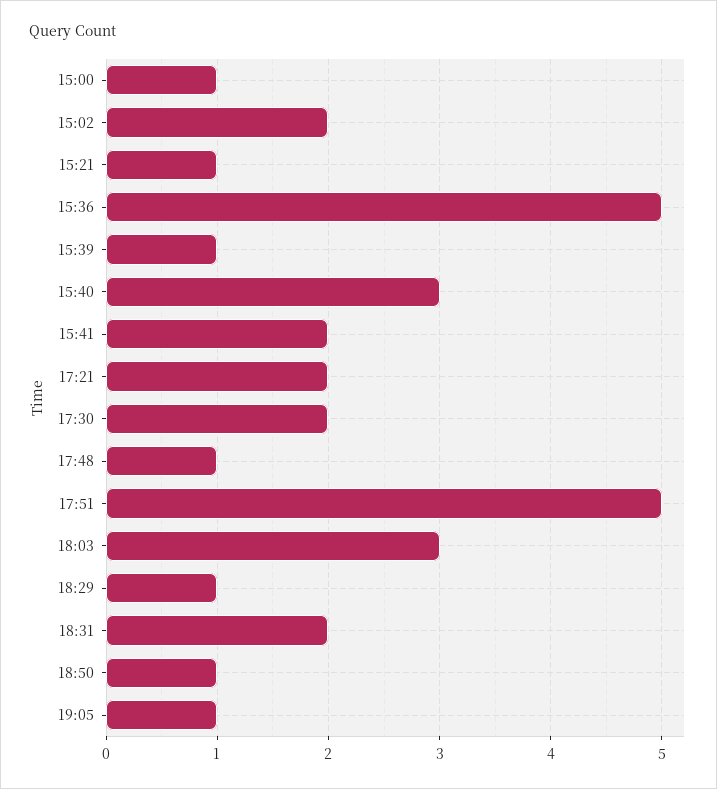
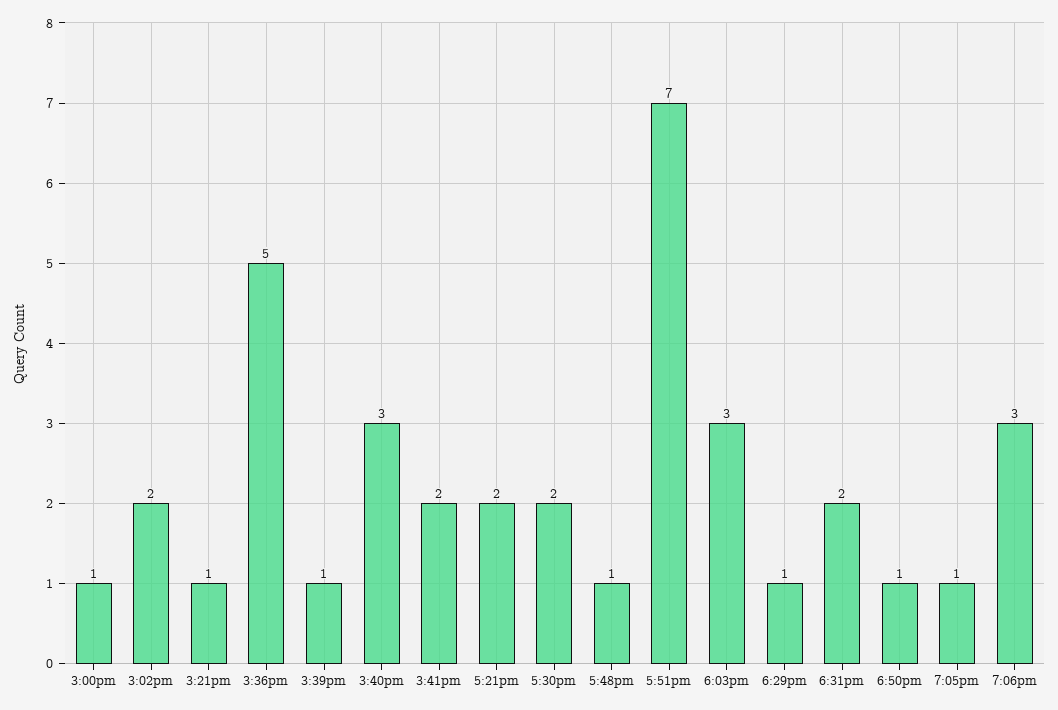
17:51: 5 -> 7
7:06pm: none -> 3

